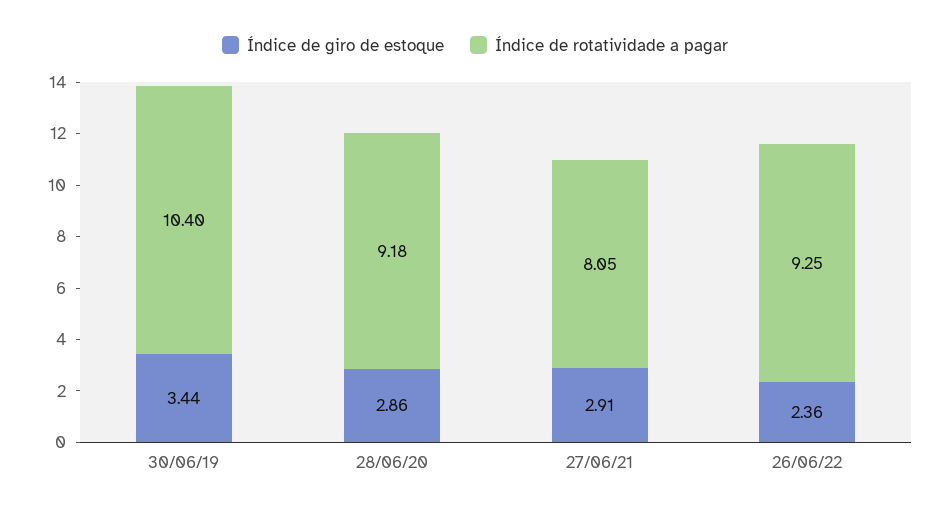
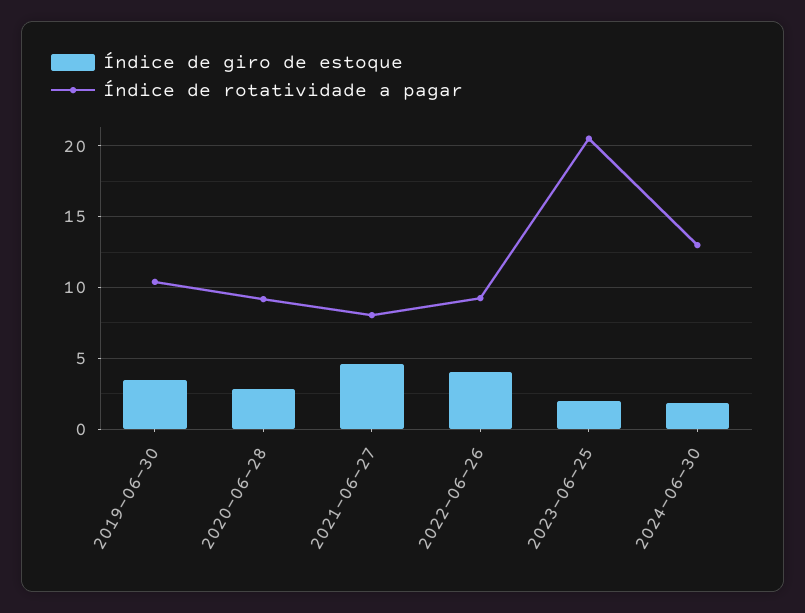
Índice de giro de estoque, 27/06/21: 2.91 -> 4.5
Índice de giro de estoque, 26/06/22: 2.36 -> 4
Índice de giro de estoque, 2023-06-25: none -> 2
Índice de rotatividade a pagar, 2023-06-25: none -> 20.5
Índice de giro de estoque, 2024-06-30: none -> 2
Índice de rotatividade a pagar, 2024-06-30: none -> 13

